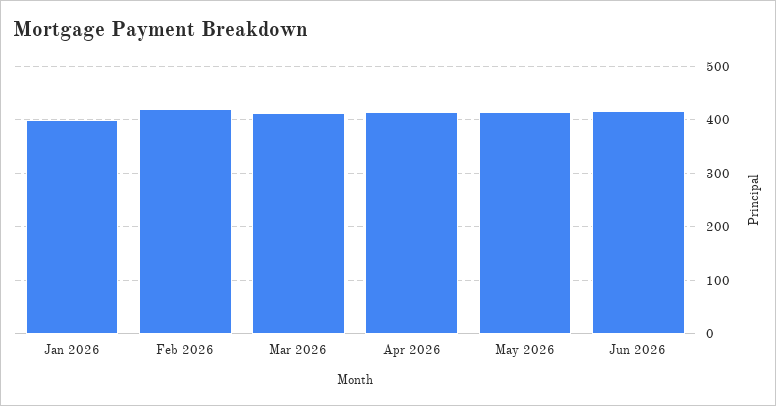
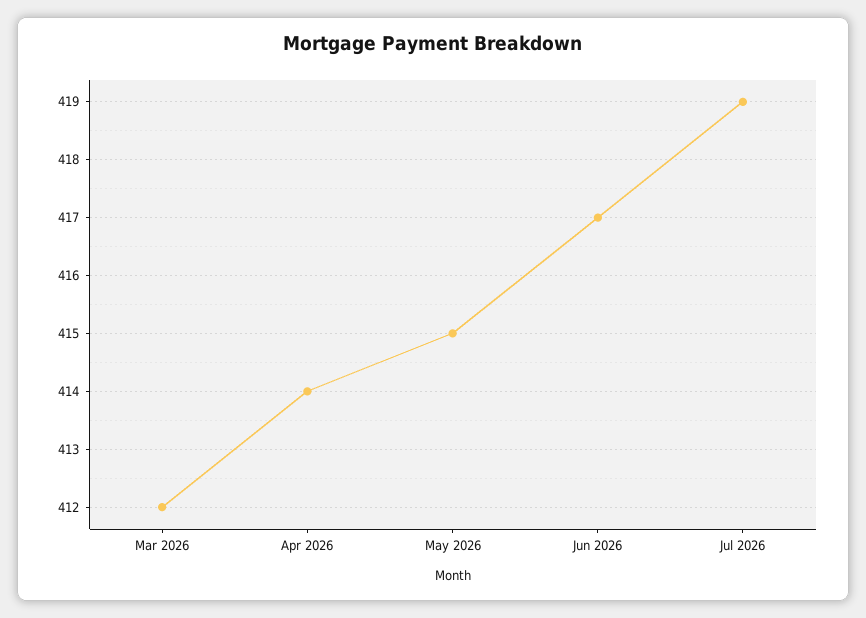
Jan 2026: 400 -> none
Feb 2026: 420 -> none
Jul 2026: none -> 419

